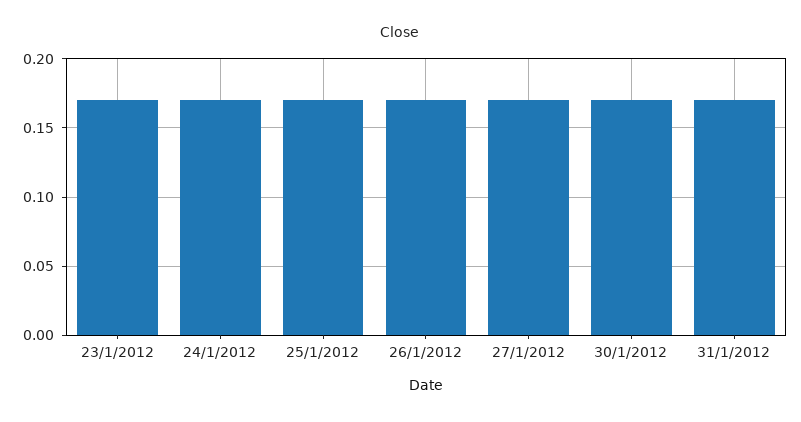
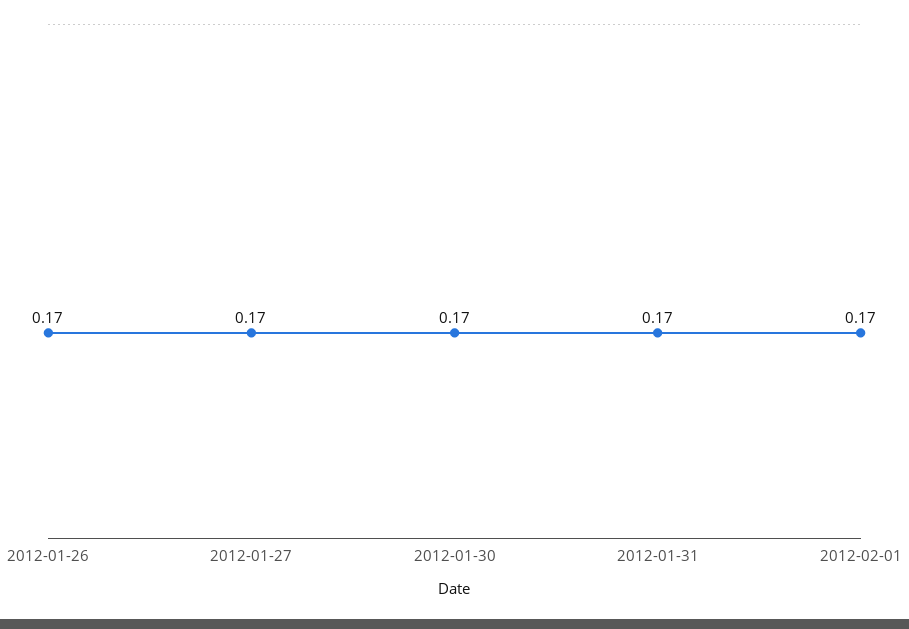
23/1/2012: 0.17 -> none
24/1/2012: 0.17 -> none
25/1/2012: 0.17 -> none
2012-02-01: none -> 0.17

